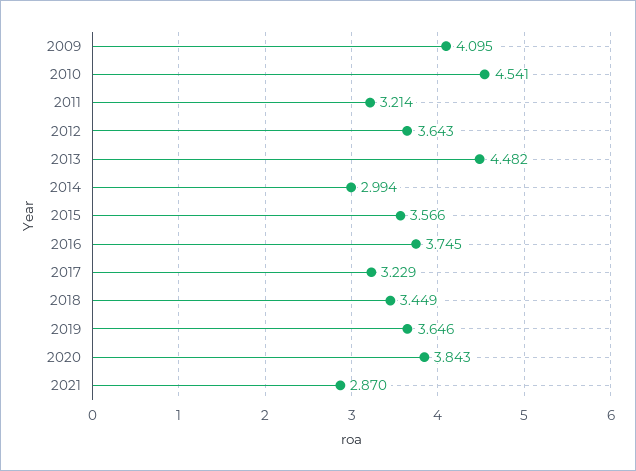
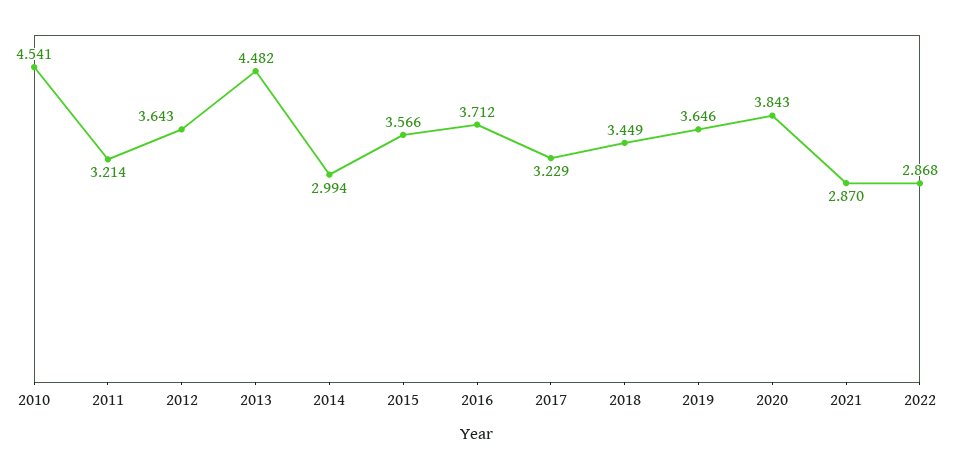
2009: 4.095 -> none
2016: 3.745 -> 3.712
2022: none -> 2.868

